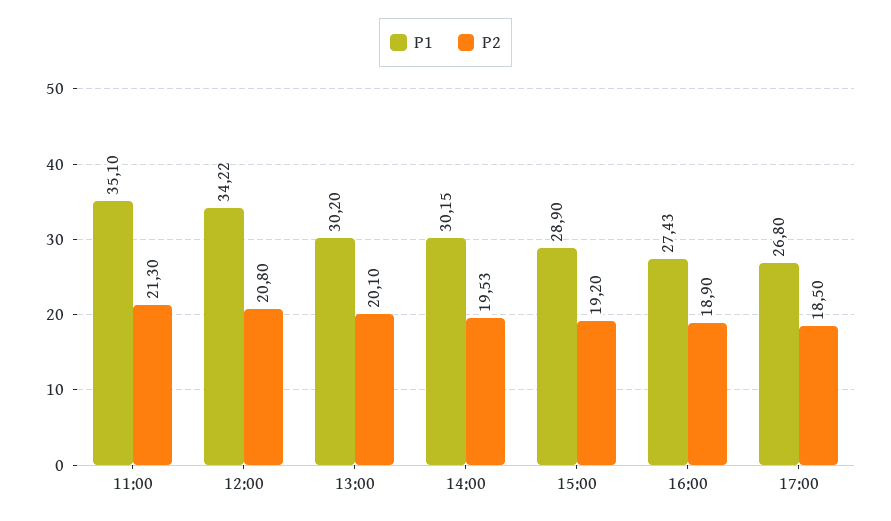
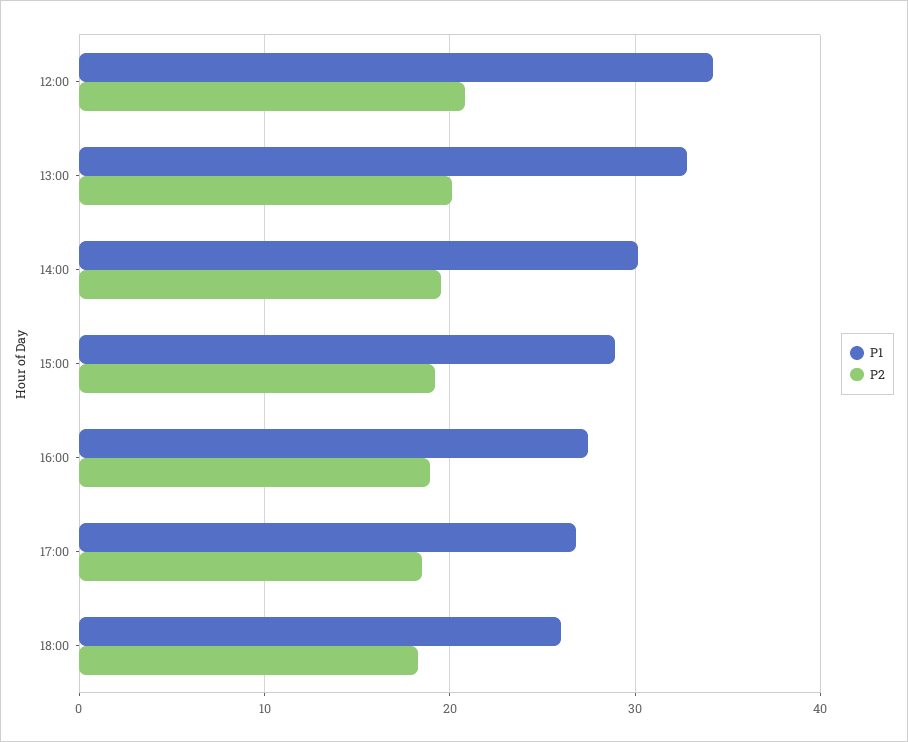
P1, 11:00: 35.1 -> none
P2, 11:00: 21.3 -> none
P1, 13:00: 30.2 -> 33
P1, 18:00: none -> 26
P2, 18:00: none -> 18

